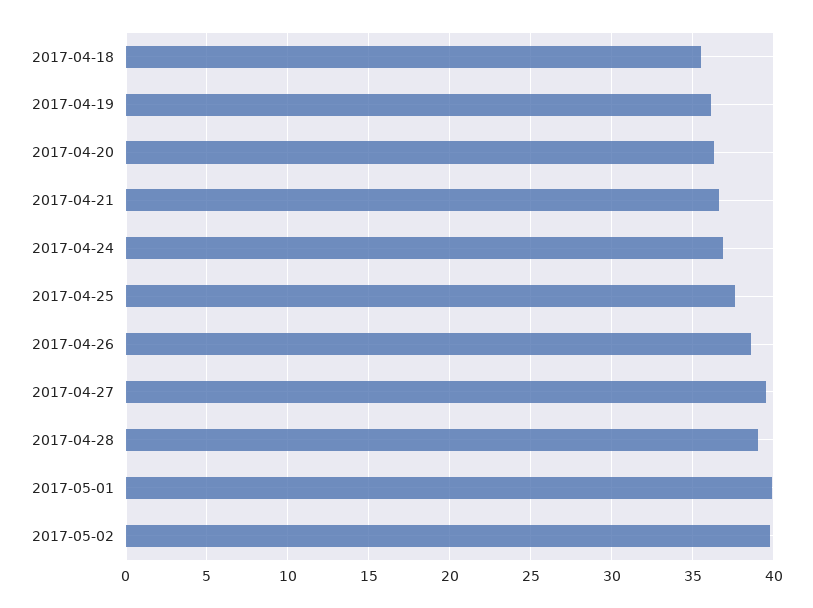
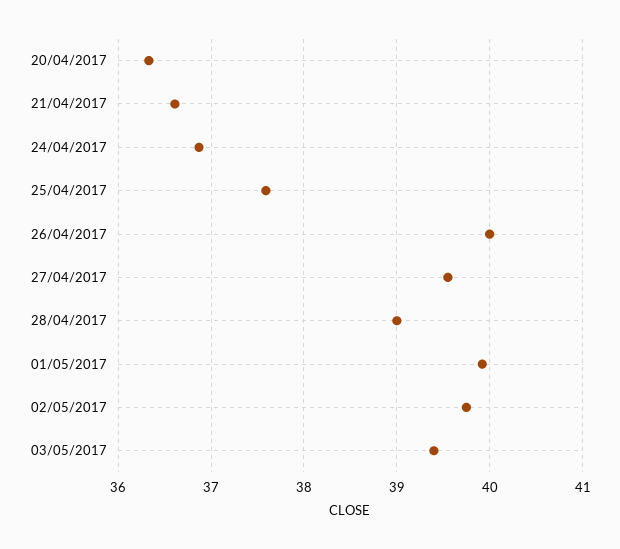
2017-04-18: 35.5 -> none
2017-04-19: 36 -> none
2017-04-26: 38.5 -> 40
03/05/2017: none -> 39.4

